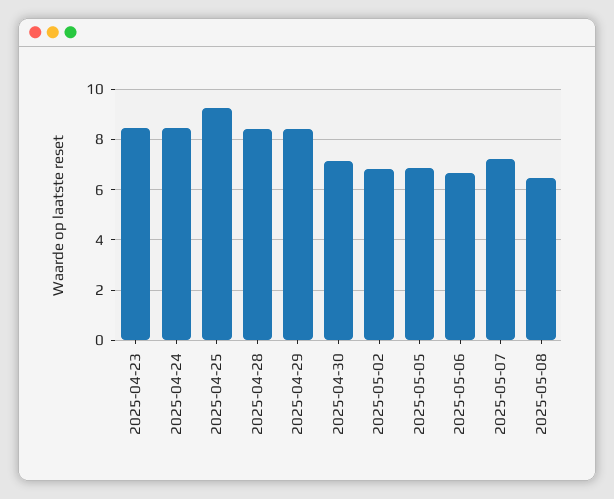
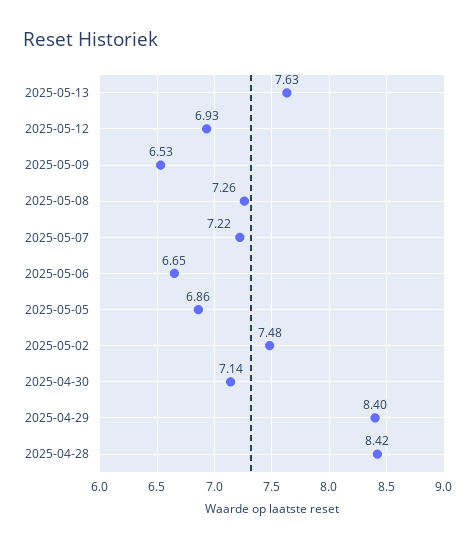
2025-04-23: 8.5 -> none
2025-04-24: 8.5 -> none
2025-04-25: 9.25 -> none
2025-05-02: 6.75 -> 7.48
2025-05-08: 6.5 -> 7.26
2025-05-13: none -> 7.63
2025-05-12: none -> 6.93
2025-05-09: none -> 6.53

